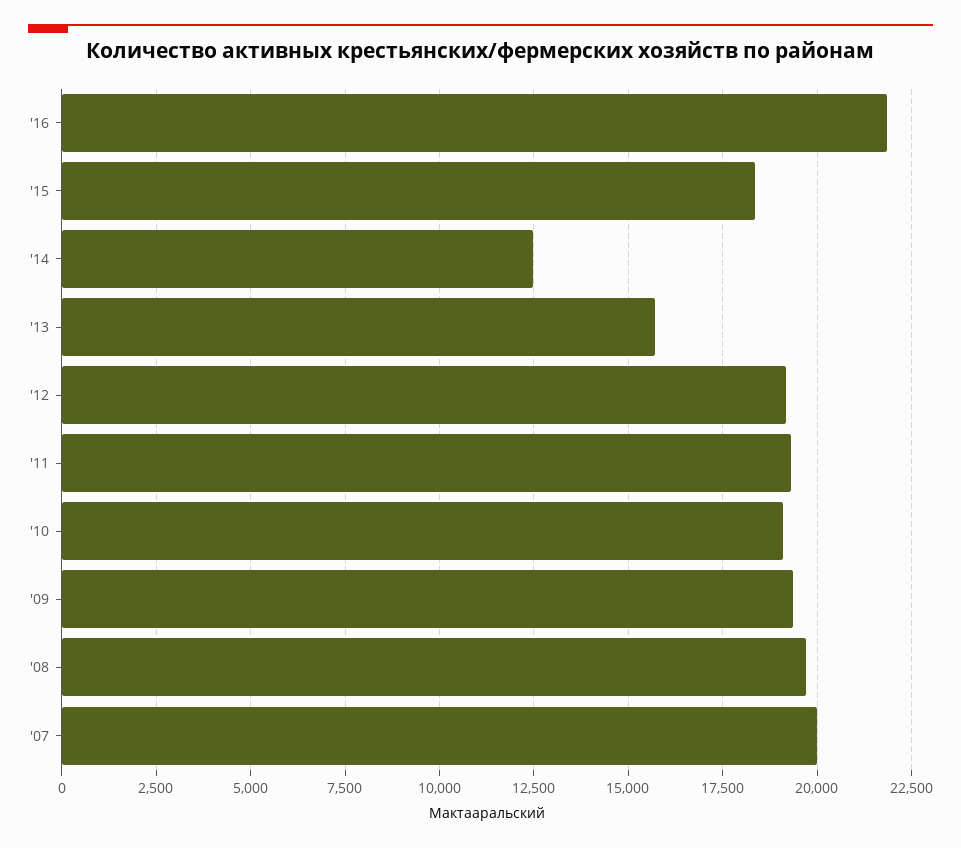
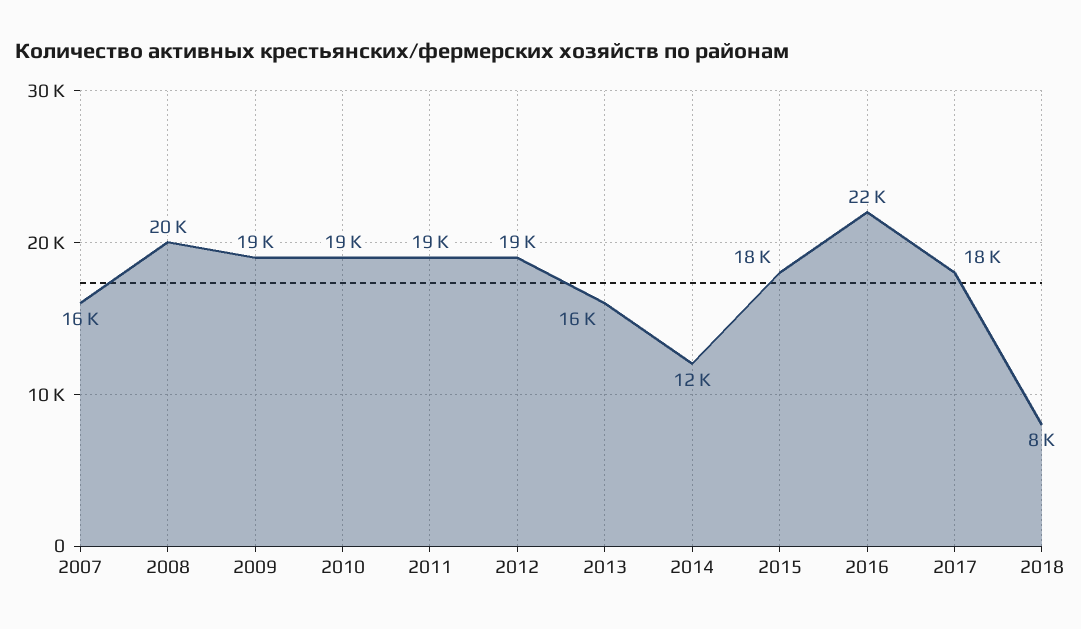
'07: 20000 -> 16000
2017: none -> 18000
2018: none -> 8000

